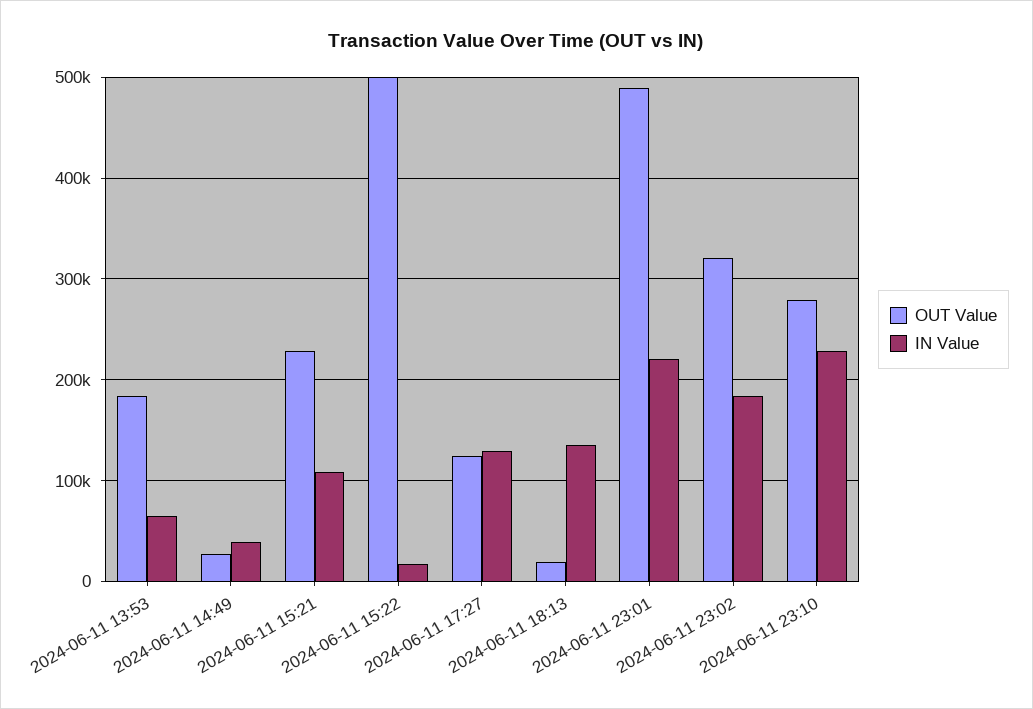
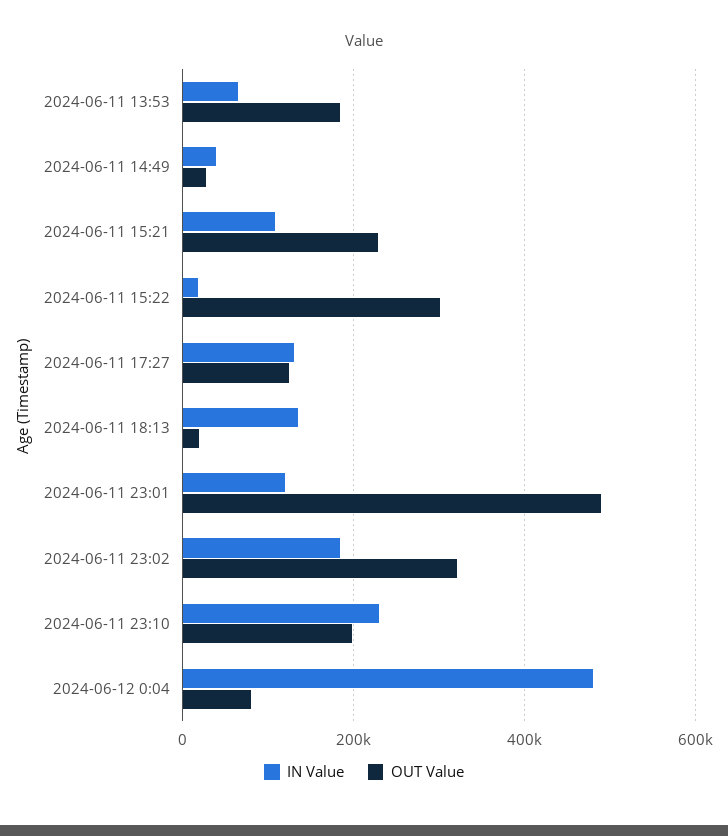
OUT Value, 2024-06-11 15:22: 500000 -> 300000
IN Value, 2024-06-11 23:01: 220000 -> 120000
OUT Value, 2024-06-11 23:10: 280000 -> 200000
IN Value, 2024-06-12 0:04: none -> 480000
OUT Value, 2024-06-12 0:04: none -> 80000

